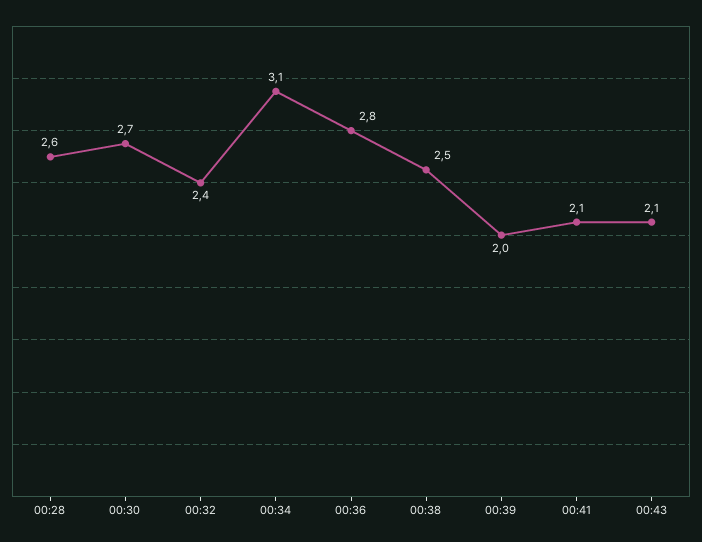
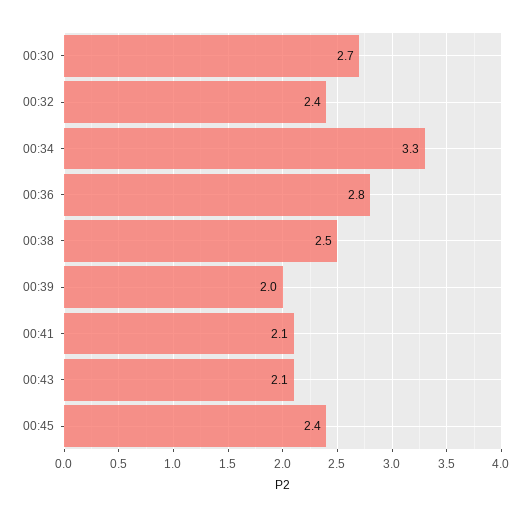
00:28: 2.6 -> none
00:34: 3.1 -> 3.3
00:45: none -> 2.4

